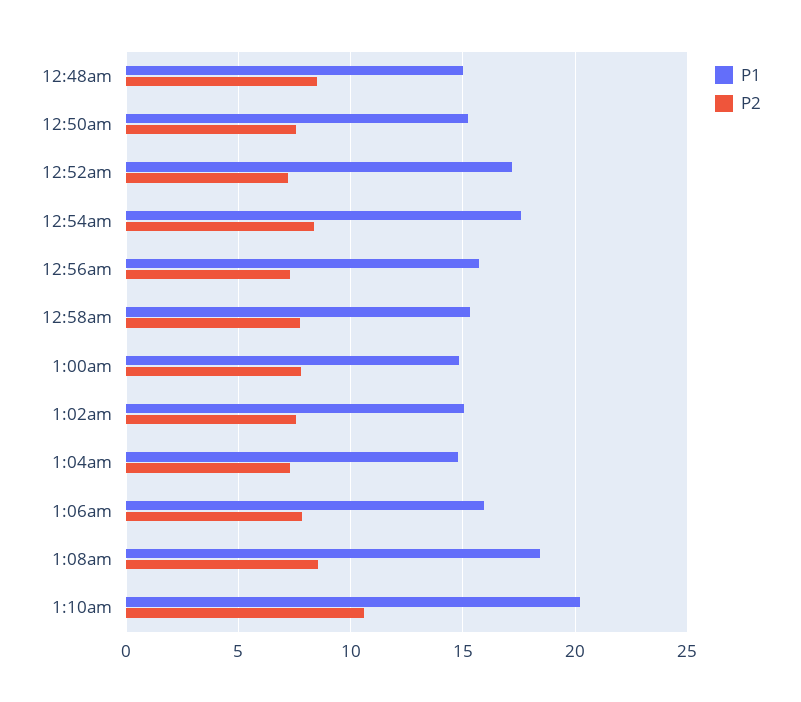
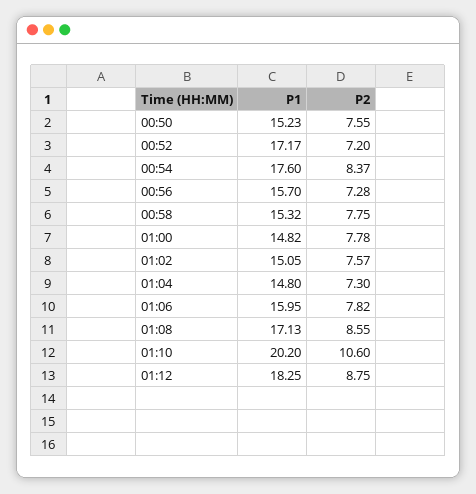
P1, 12:48am: 15 -> none
P2, 12:48am: 8.5 -> none
P1, 1:08am: 18.5 -> 17.13
P1, 01:12: none -> 18.25
P2, 01:12: none -> 8.75

